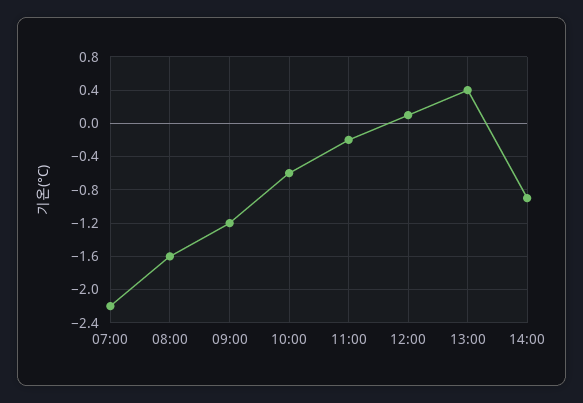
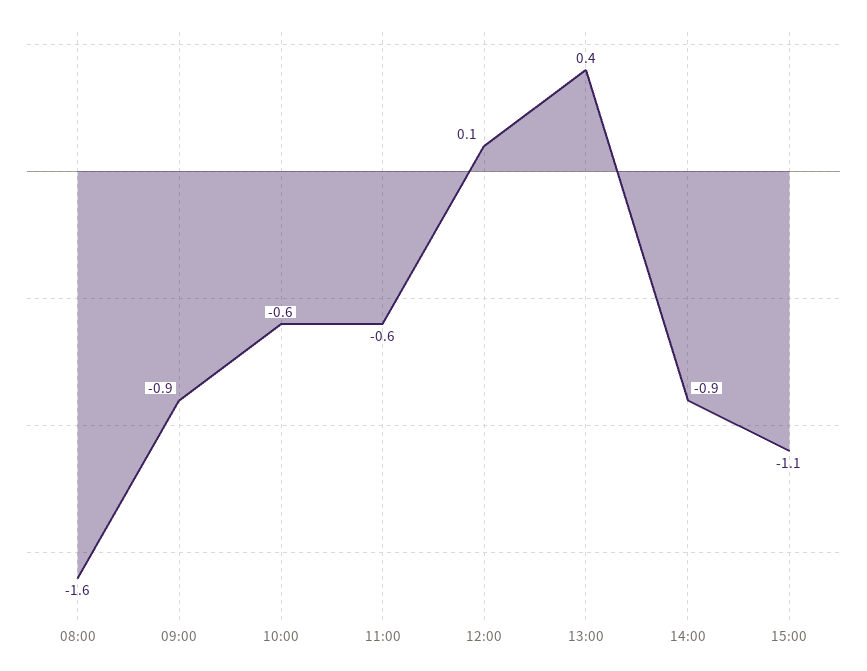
07:00: -2.2 -> none
09:00: -1.2 -> -0.9
11:00: -0.2 -> -0.6
15:00: none -> -1.1

